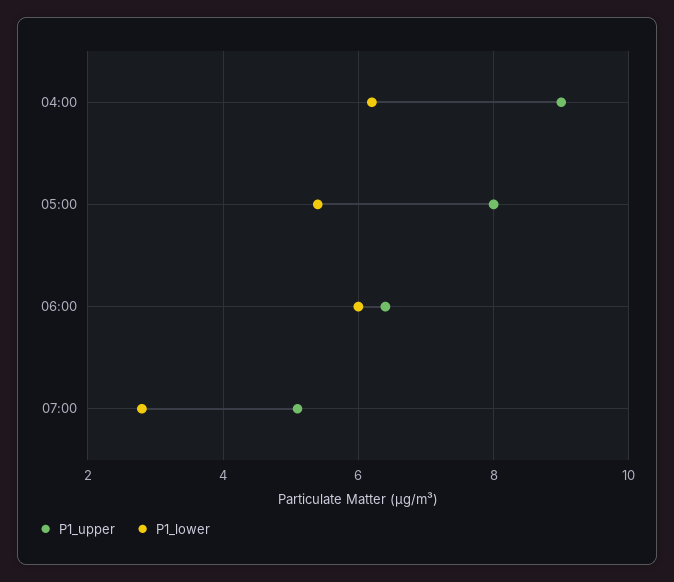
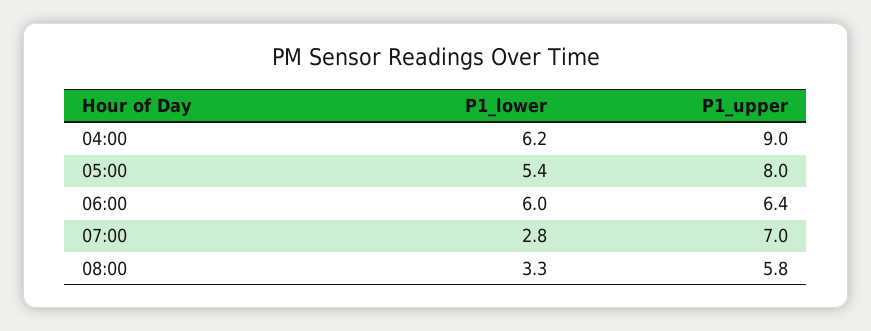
P1_upper, 07:00: 5 -> 7
P1_lower, 08:00: none -> 3.3
P1_upper, 08:00: none -> 5.8

